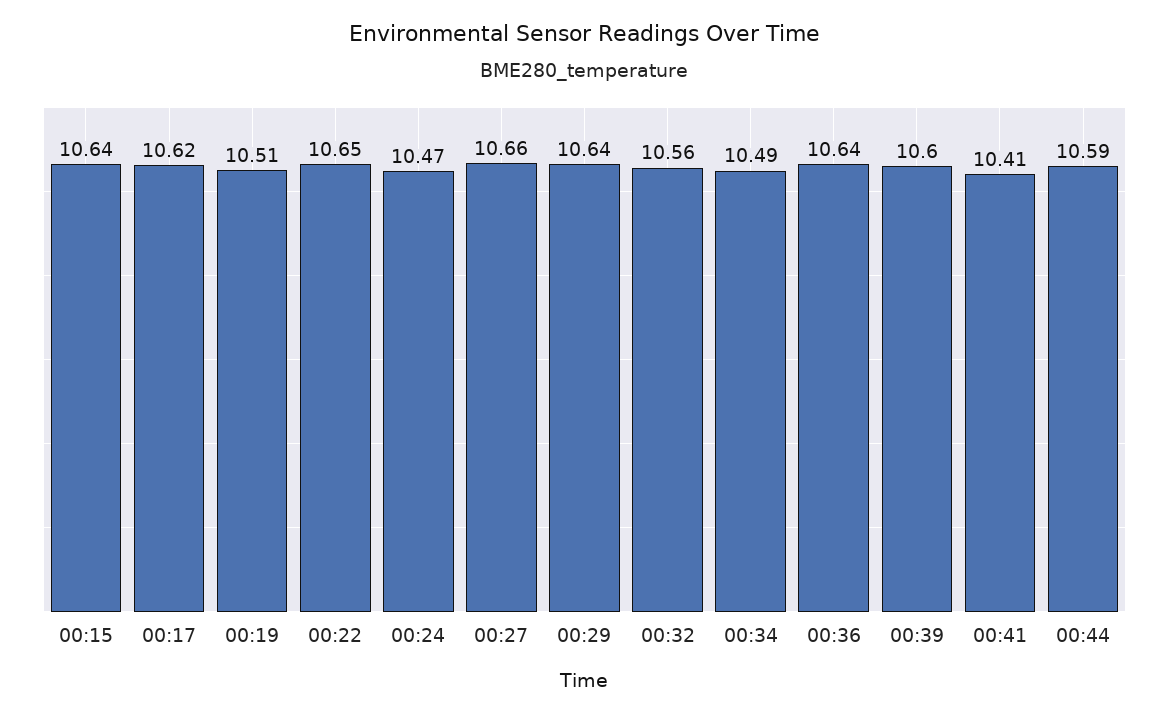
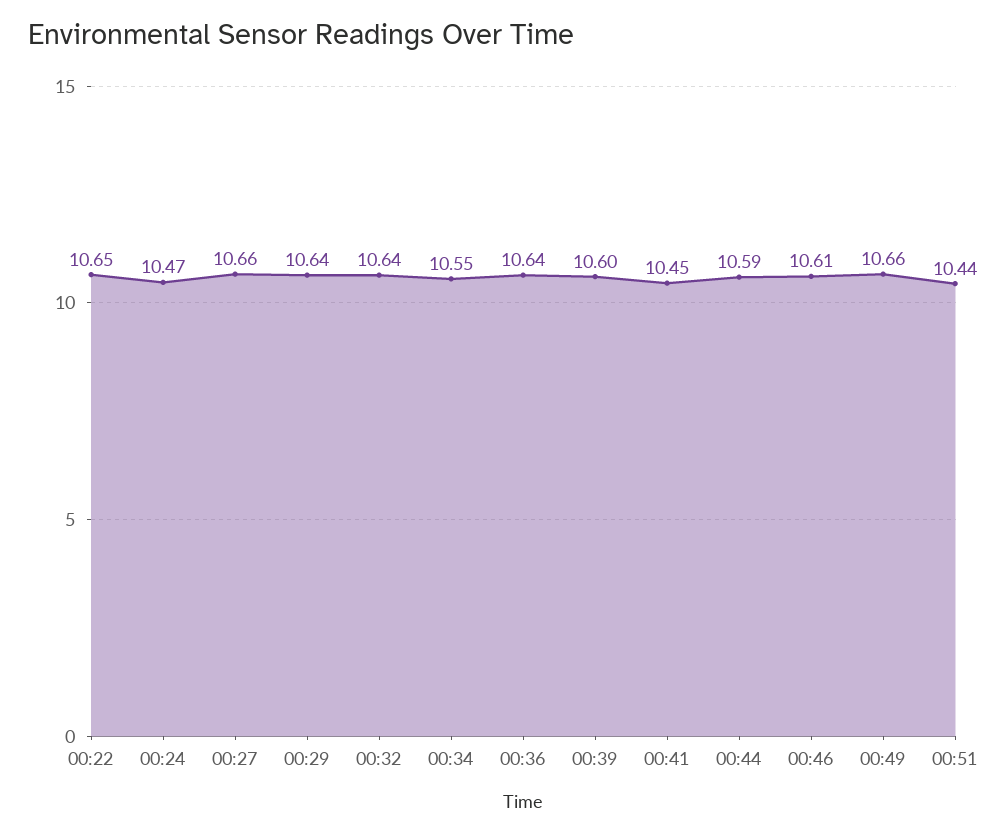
00:15: 10.64 -> none
00:17: 10.62 -> none
00:19: 10.51 -> none
00:32: 10.56 -> 10.64
00:34: 10.49 -> 10.55
00:41: 10.41 -> 10.45
00:46: none -> 10.61
00:49: none -> 10.66
00:51: none -> 10.44

